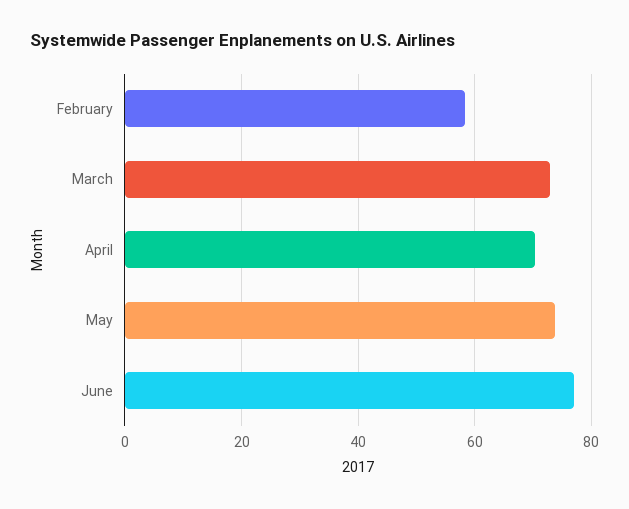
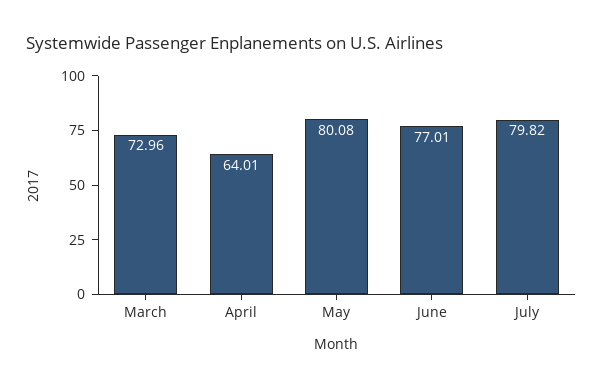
February: 58 -> none
April: 70 -> 64.01
May: 74 -> 80.08
July: none -> 79.82

